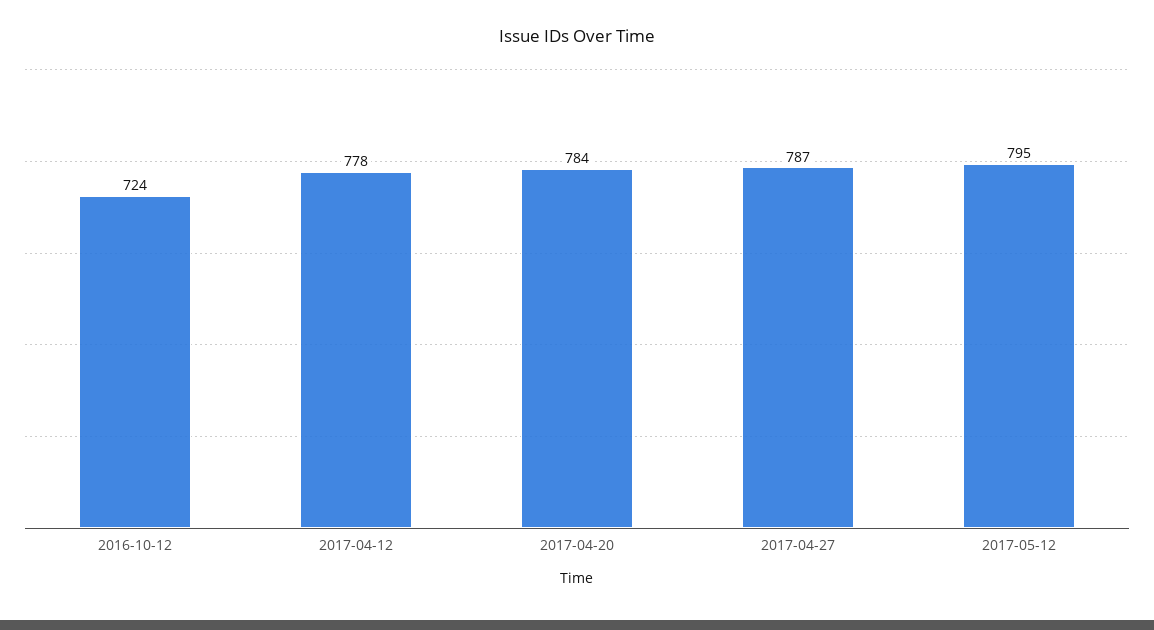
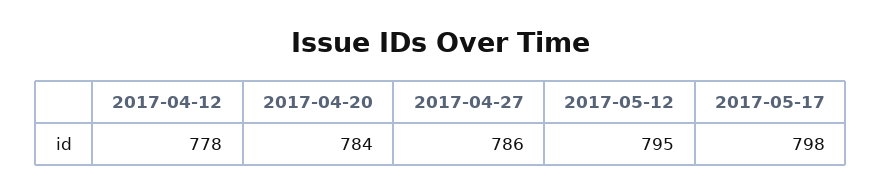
2016-10-12: 724 -> none
2017-04-27: 787 -> 786
2017-05-17: none -> 798

